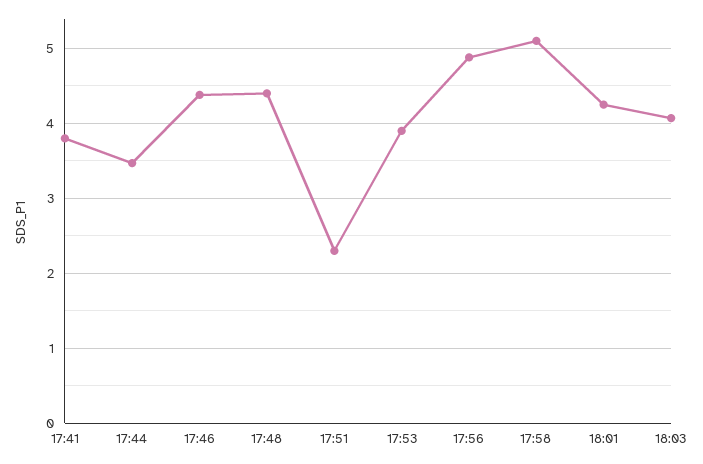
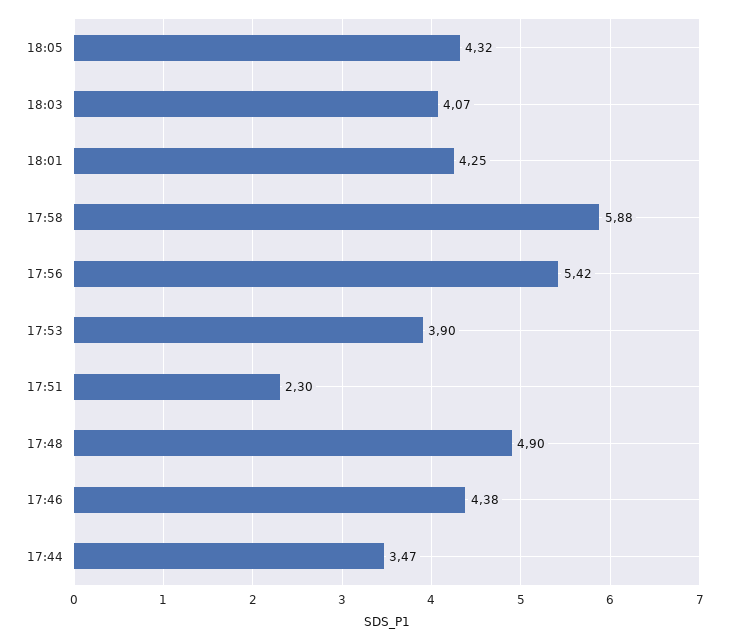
17:41: 3.8 -> none
17:48: 4.4 -> 4.9
17:56: 4.9 -> 5.42
17:58: 5.1 -> 5.88
18:05: none -> 4.32

